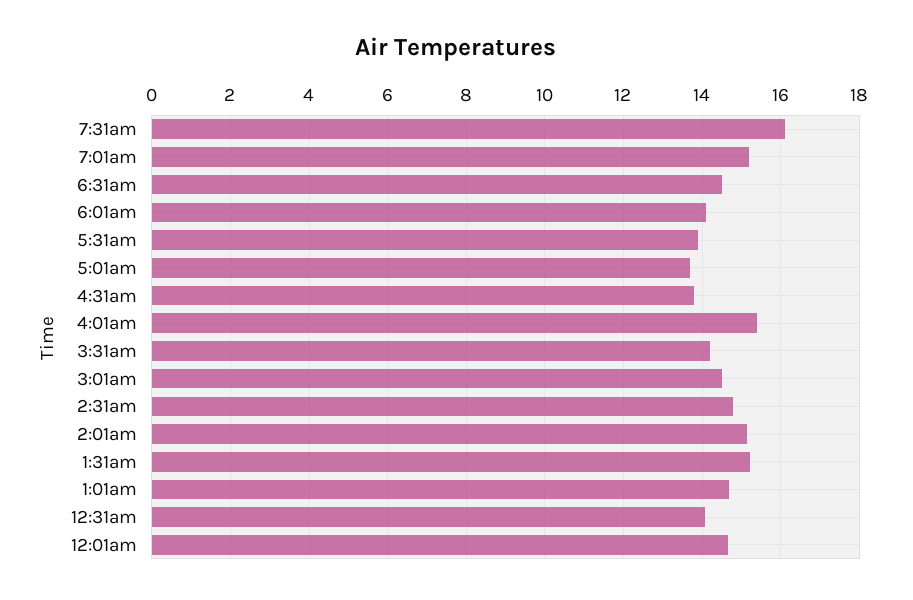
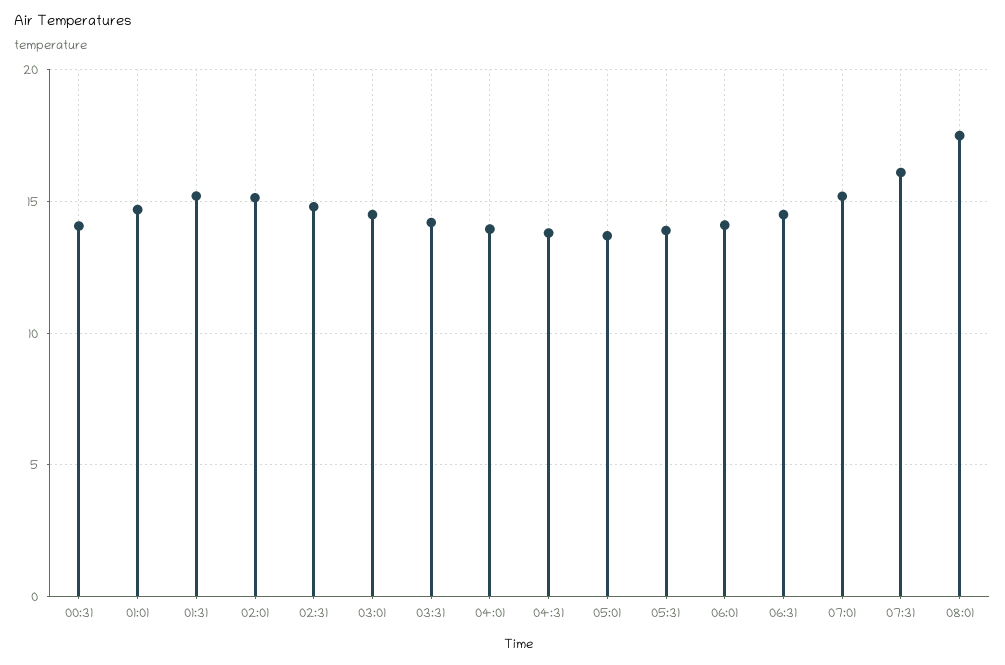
4:01am: 15.4 -> 14
12:01am: 14.6 -> none
08:01: none -> 17.5

